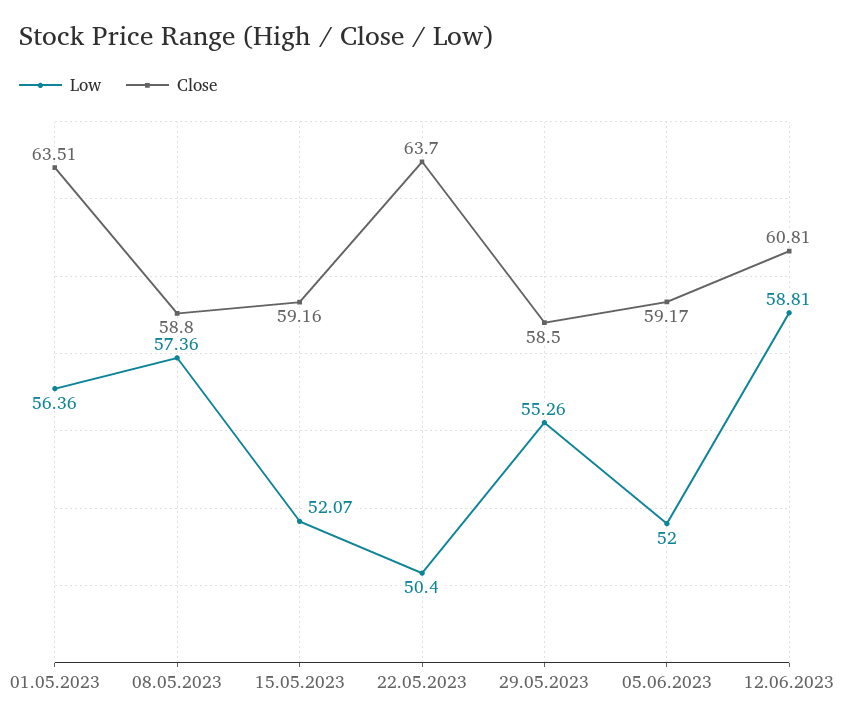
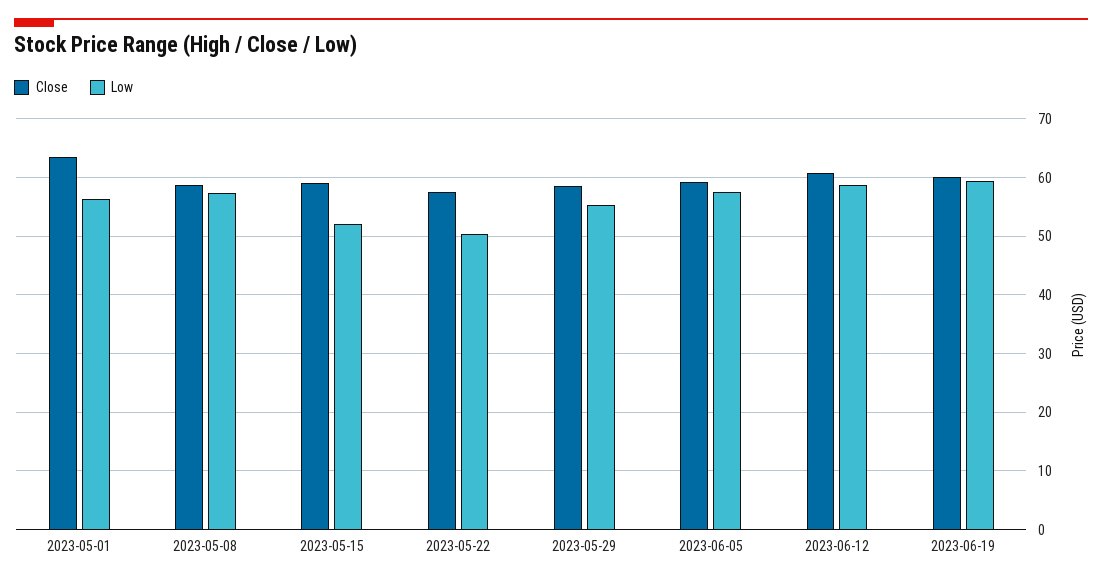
Close, 22.05.2023: 63.7 -> 58
Low, 05.06.2023: 52 -> 58
Close, 2023-06-19: none -> 60
Low, 2023-06-19: none -> 60

